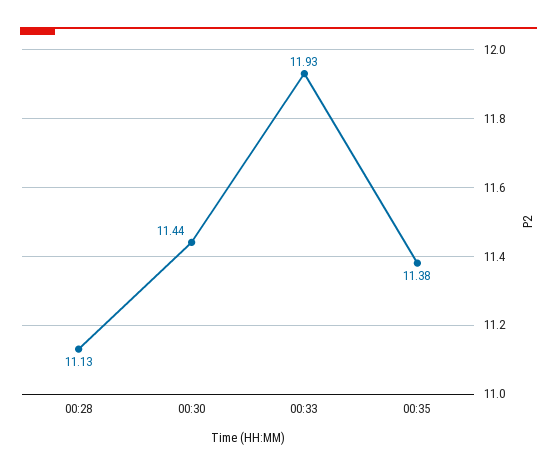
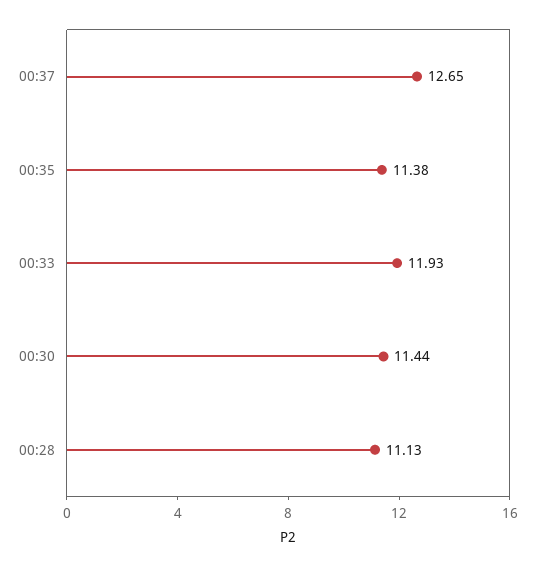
00:37: none -> 12.65

